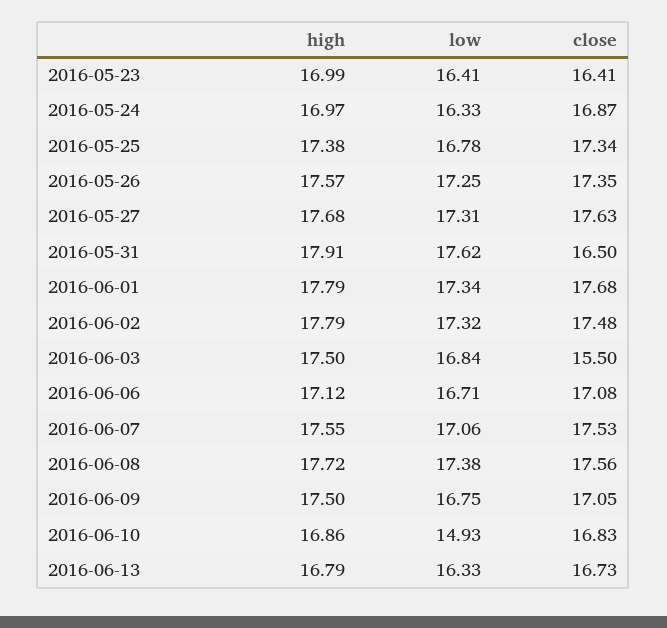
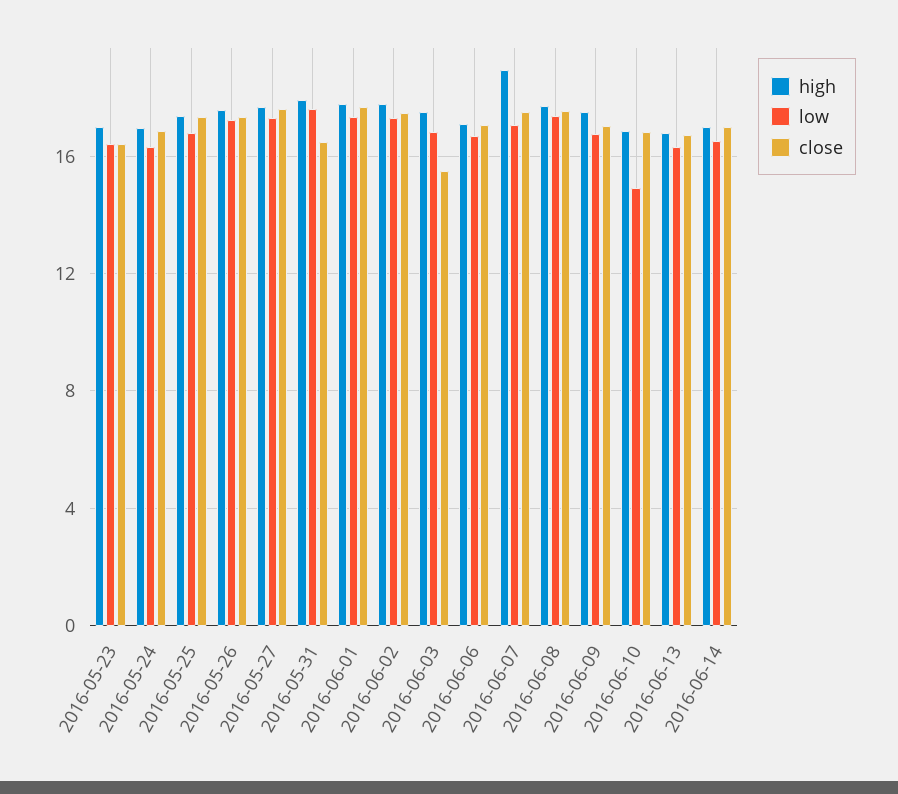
high, 2016-06-07: 17.55 -> 19
high, 2016-06-14: none -> 17
low, 2016-06-14: none -> 16.5
close, 2016-06-14: none -> 17

